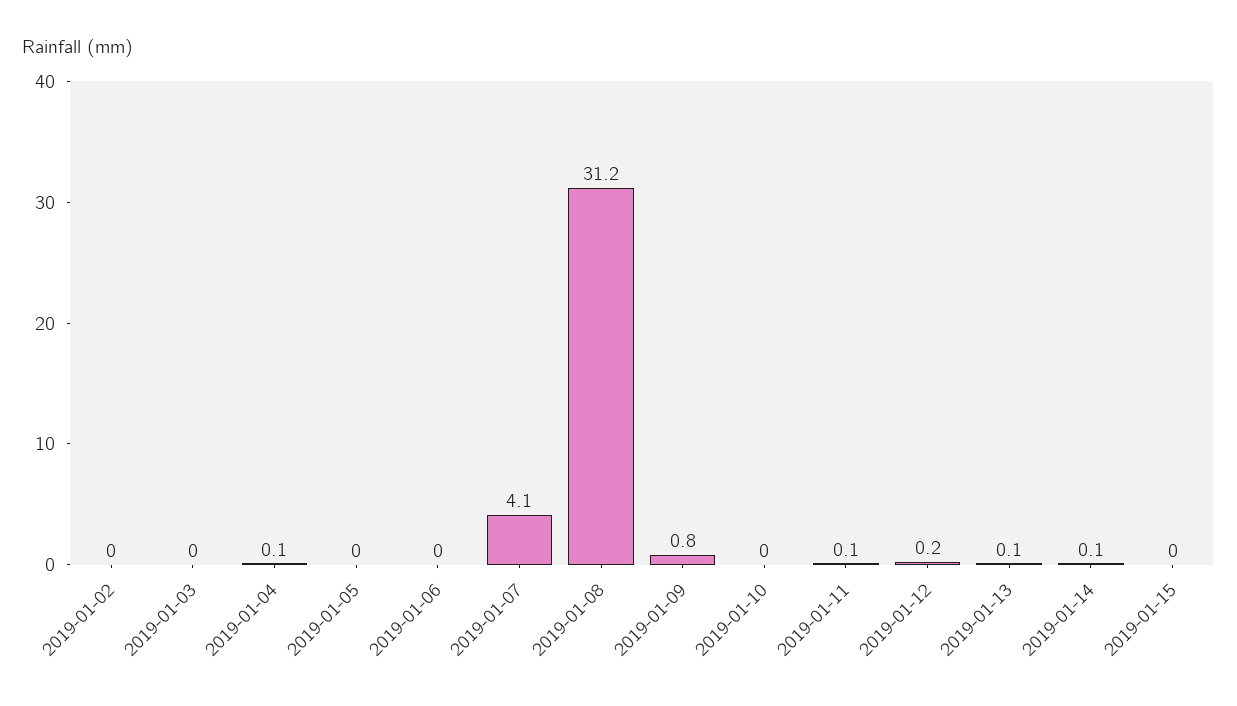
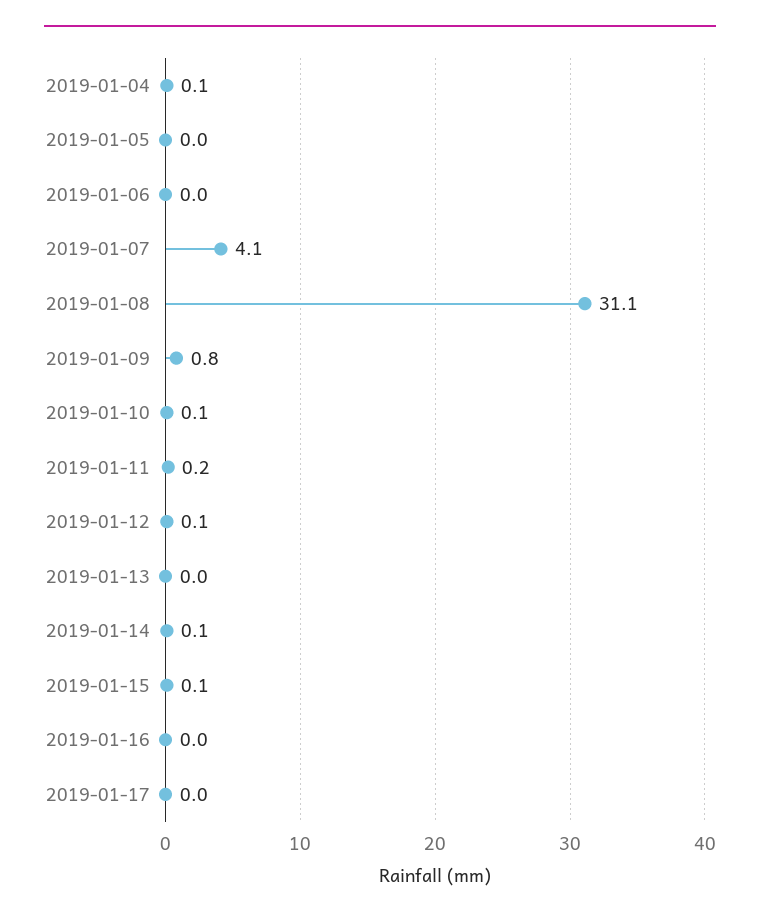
2019-01-02: 0 -> none
2019-01-03: 0 -> none
2019-01-08: 31.2 -> 31.1
2019-01-10: 0 -> 0.1
2019-01-11: 0.1 -> 0.2
2019-01-12: 0.2 -> 0.1
2019-01-13: 0.1 -> 0
2019-01-15: 0 -> 0.1
2019-01-16: none -> 0
2019-01-17: none -> 0

